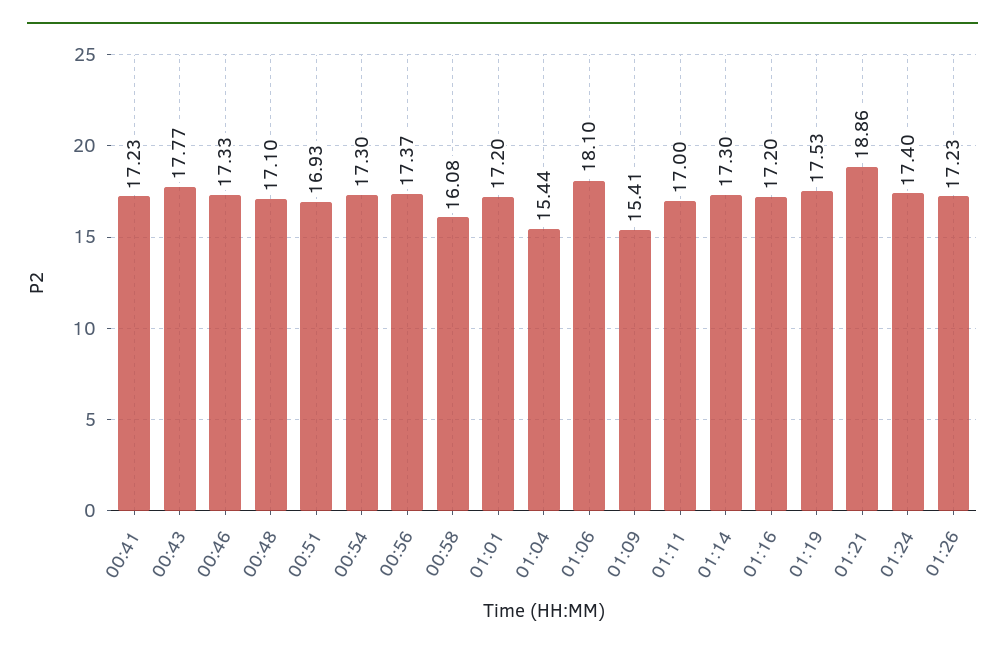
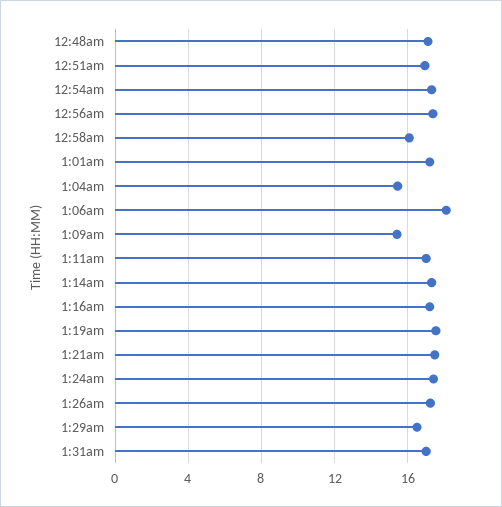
00:41: 17.23 -> none
00:43: 17.77 -> none
00:46: 17.33 -> none
01:21: 18.86 -> 17.5
1:29am: none -> 16.5
1:31am: none -> 17

